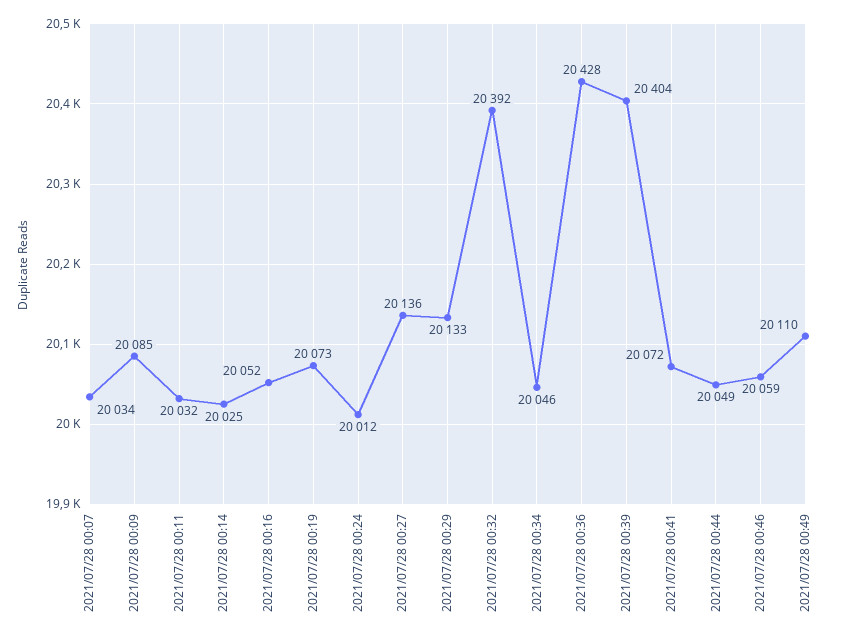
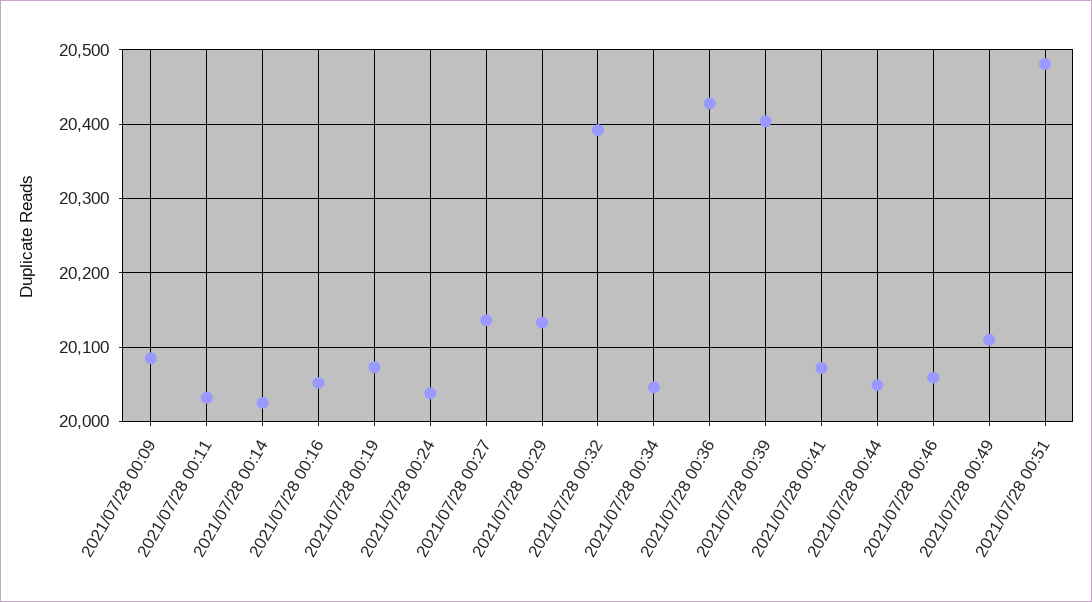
2021/07/28 00:07: 20034 -> none
2021/07/28 00:24: 20012 -> 20040
2021/07/28 00:51: none -> 20480

